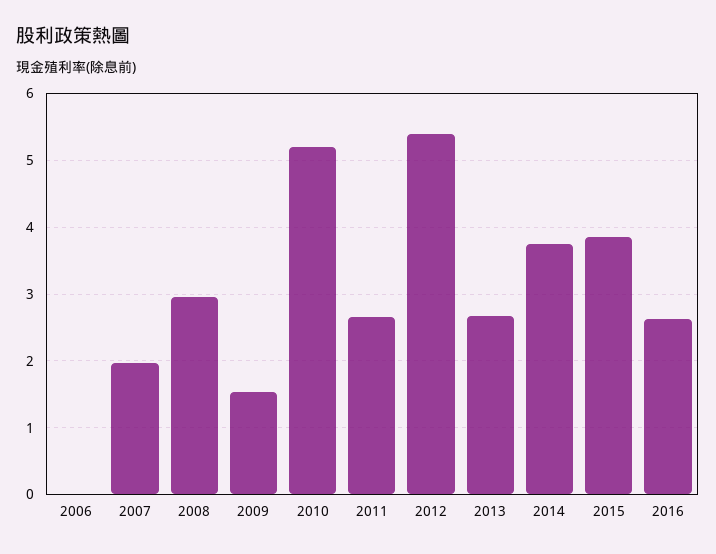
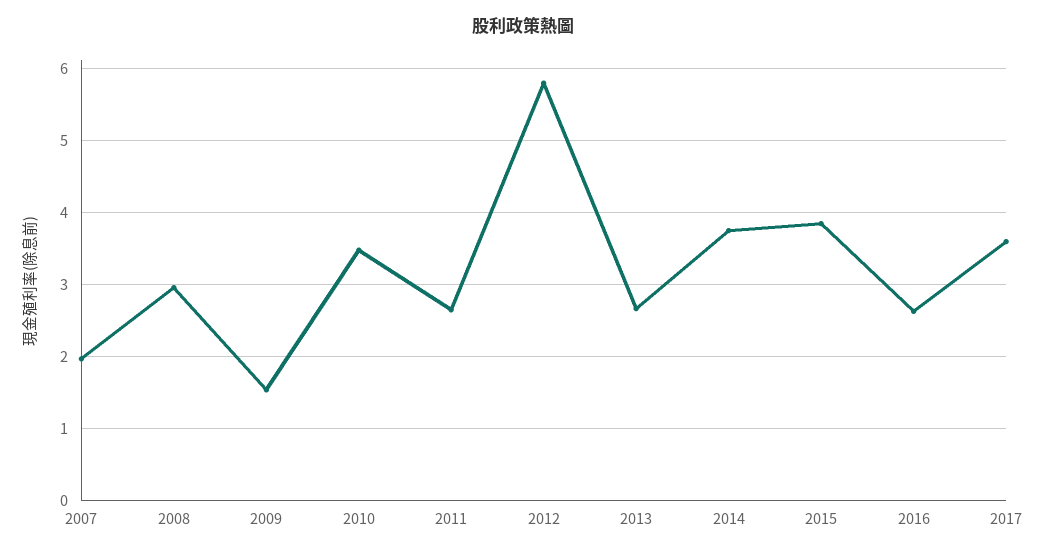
2006: 0 -> none
2010: 5.2 -> 3.5
2012: 5.4 -> 5.8
2017: none -> 3.6

